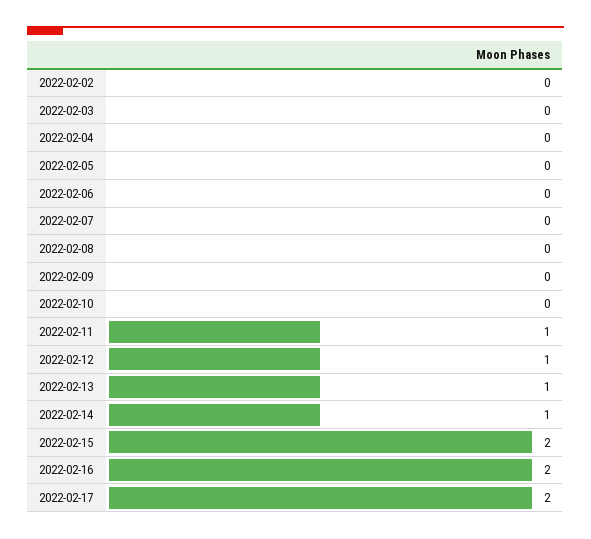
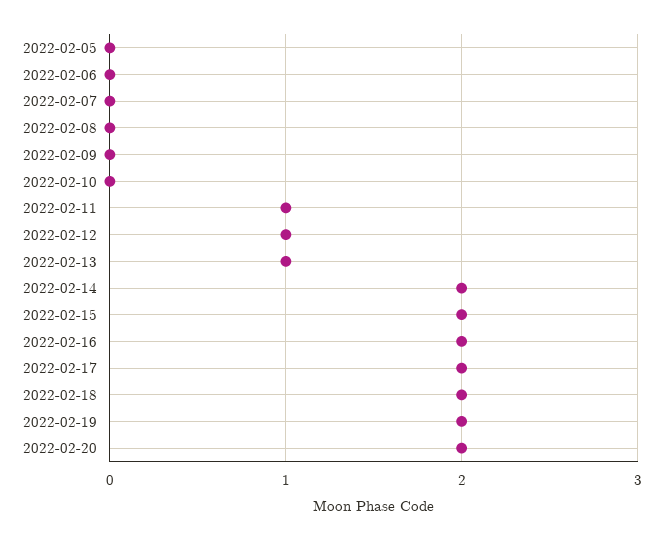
2022-02-02: 0 -> none
2022-02-03: 0 -> none
2022-02-04: 0 -> none
2022-02-14: 1 -> 2
2022-02-18: none -> 2
2022-02-19: none -> 2
2022-02-20: none -> 2

